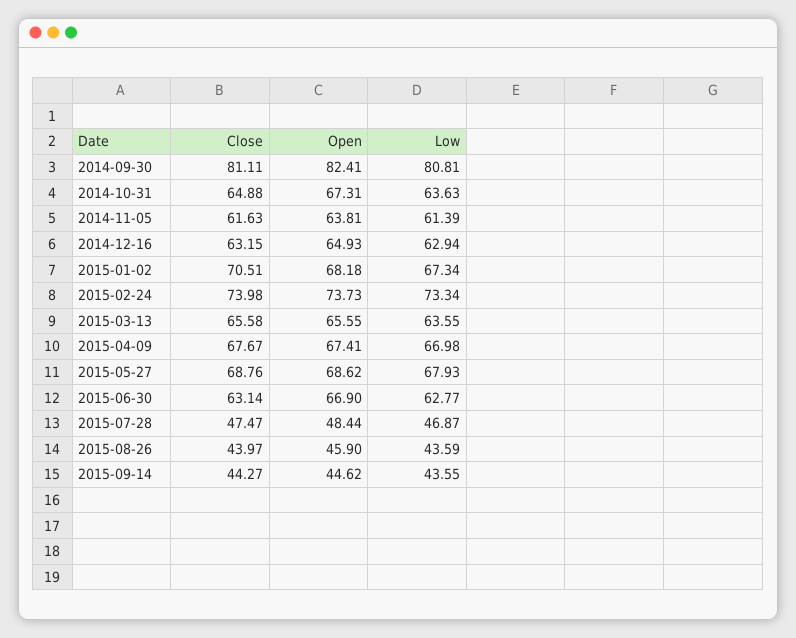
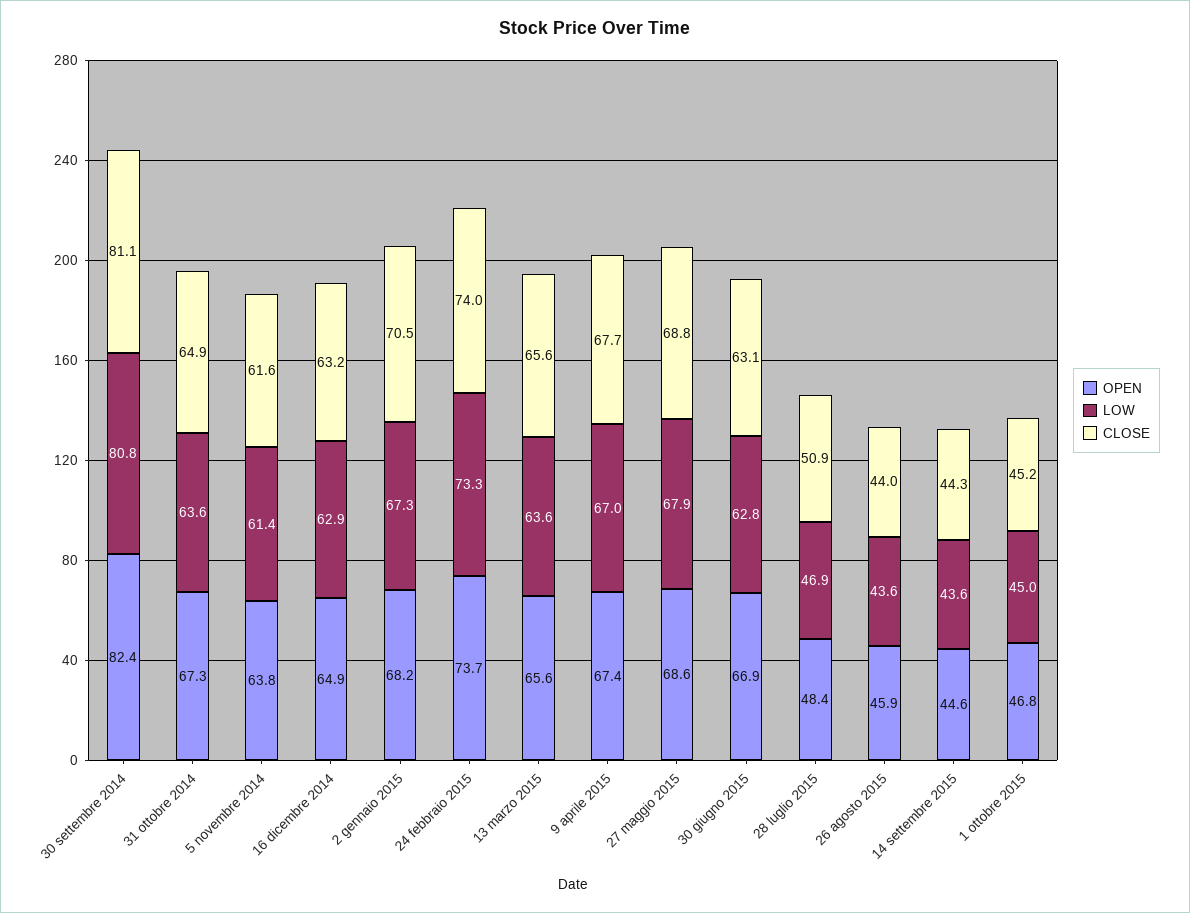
Close, 2015-07-28: 47.47 -> 50.9
Open, 1 ottobre 2015: none -> 46.8
Low, 1 ottobre 2015: none -> 45
Close, 1 ottobre 2015: none -> 45.2

